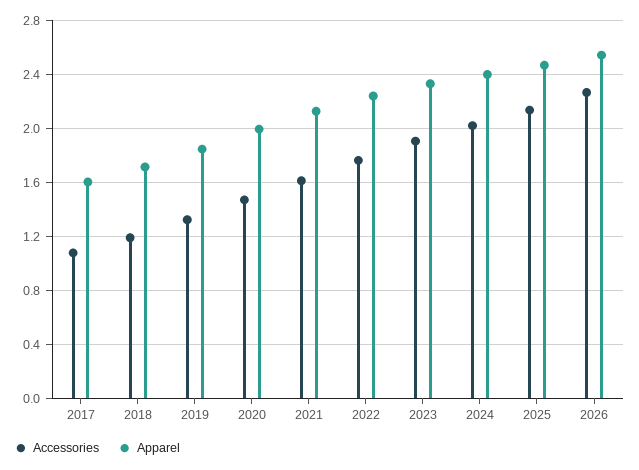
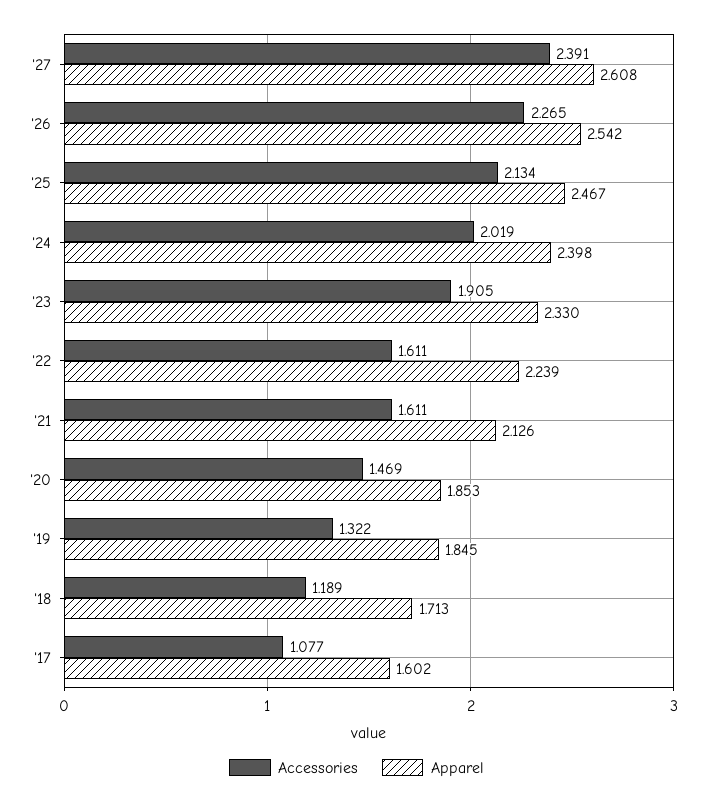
Apparel, 2020: 2 -> 1.853
Accessories, 2022: 1.75 -> 1.611
Accessories, '27: none -> 2.391
Apparel, '27: none -> 2.608

